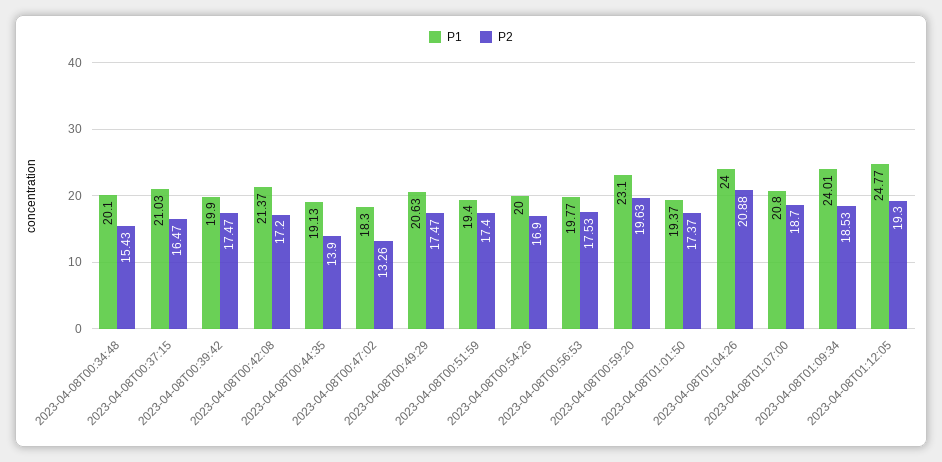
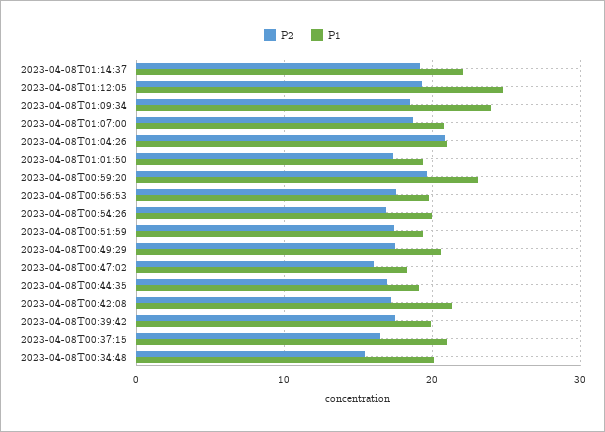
P2, 2023-04-08T00:44:35: 13.9 -> 17
P2, 2023-04-08T00:47:02: 13.26 -> 16
P1, 2023-04-08T01:04:26: 24 -> 21
P2, 2023-04-08T01:14:37: none -> 19
P1, 2023-04-08T01:14:37: none -> 22

